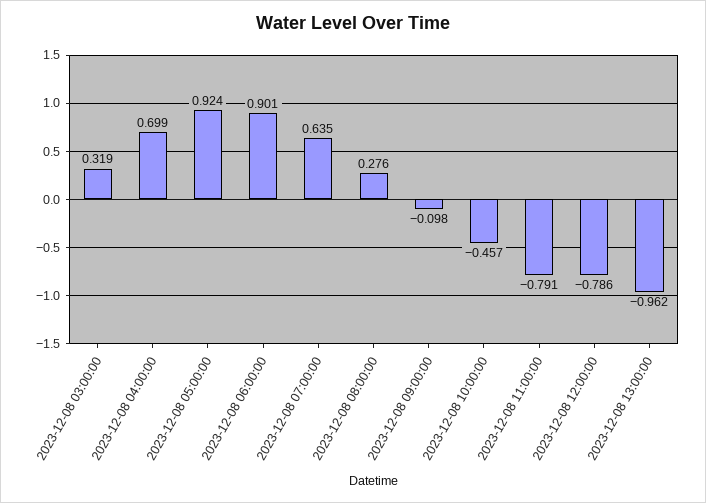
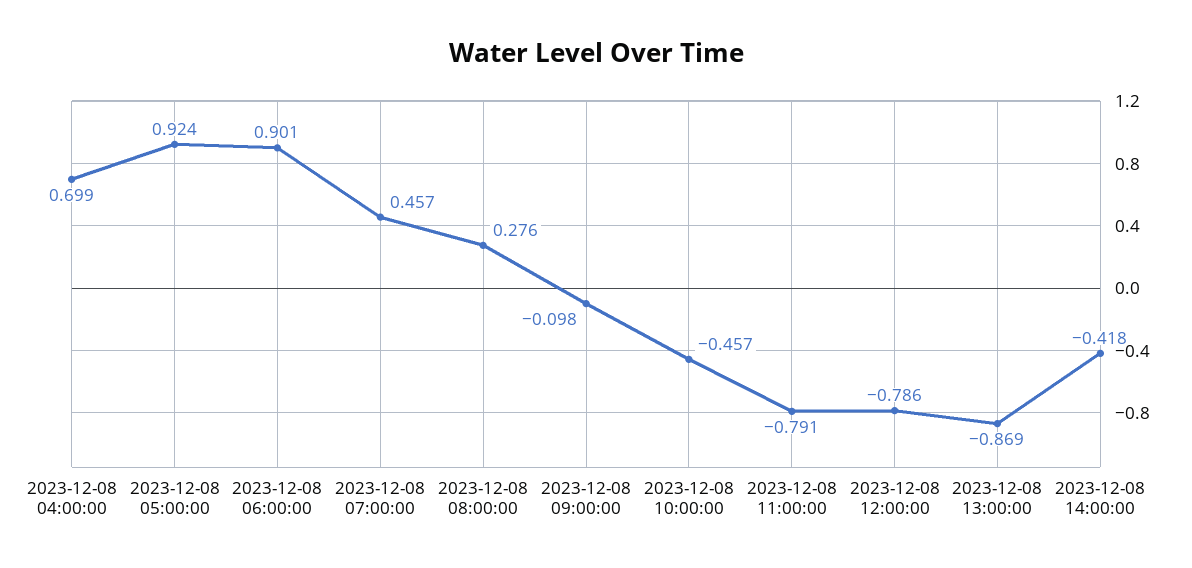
2023-12-08 03:00:00: 0.319 -> none
2023-12-08 07:00:00: 0.635 -> 0.457
2023-12-08 13:00:00: -0.962 -> -0.869
2023-12-08 14:00:00: none -> -0.418

